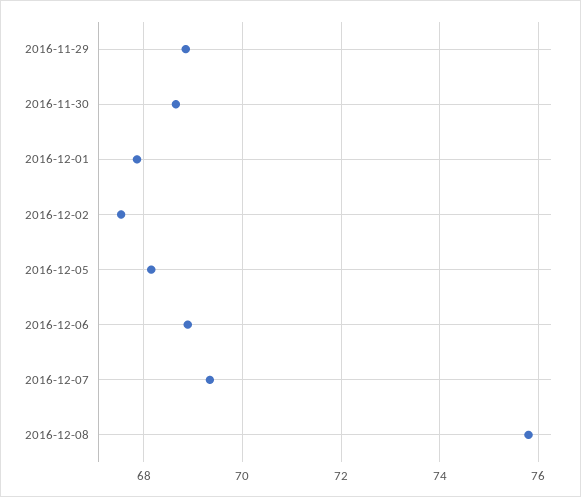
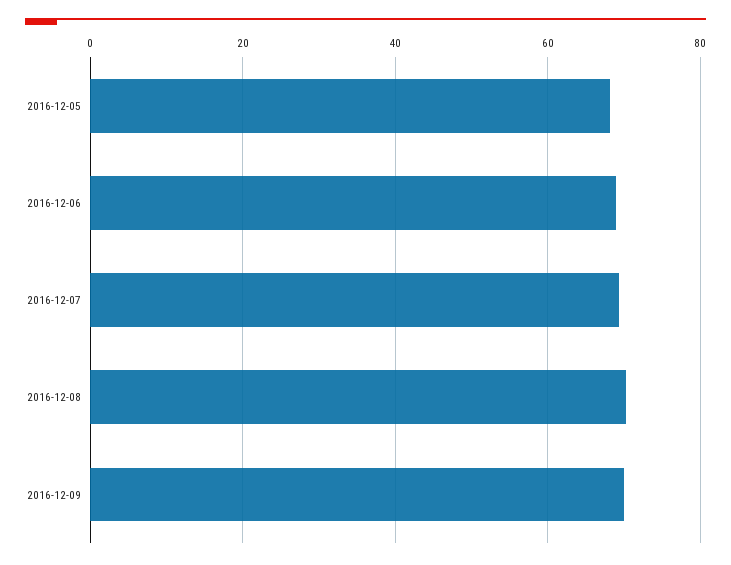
2016-11-29: 68.8 -> none
2016-11-30: 68.6 -> none
2016-12-01: 67.8 -> none
2016-12-02: 67.6 -> none
2016-12-08: 75.8 -> 70
2016-12-09: none -> 70

